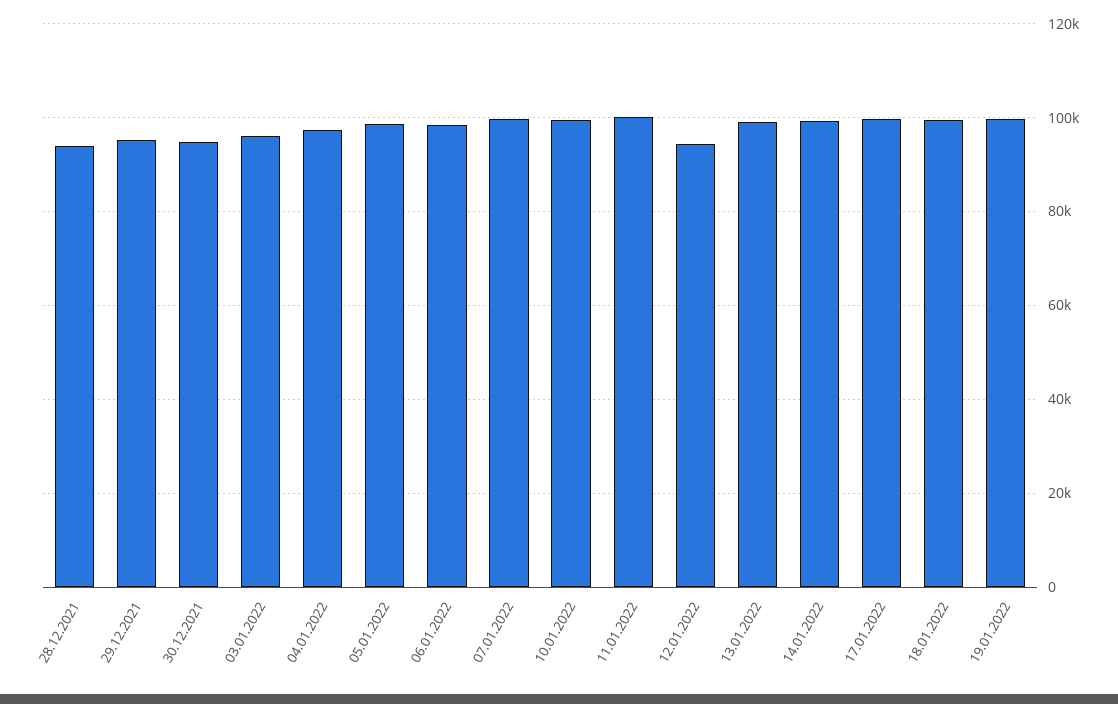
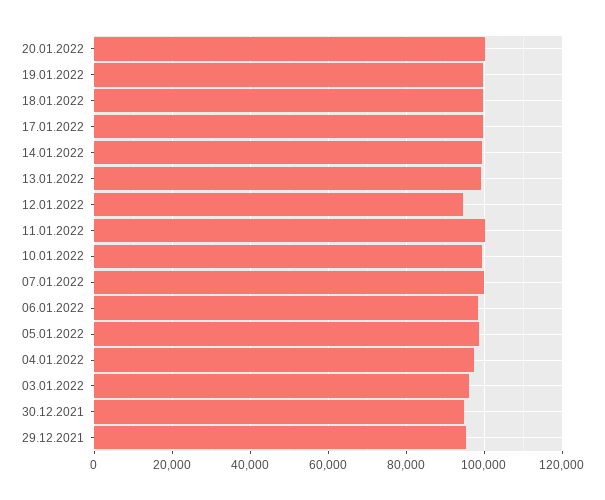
28.12.2021: 94000 -> none
20.01.2022: none -> 100000

